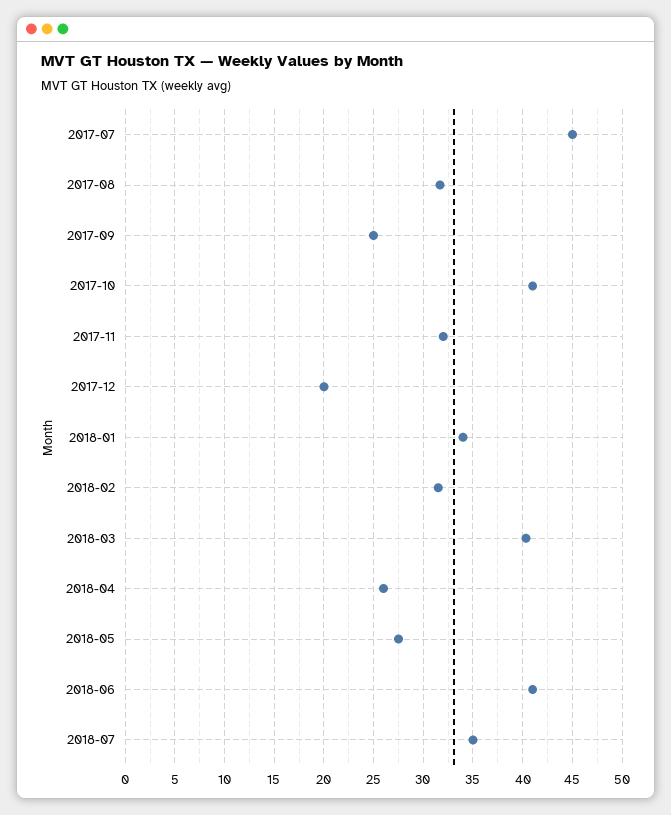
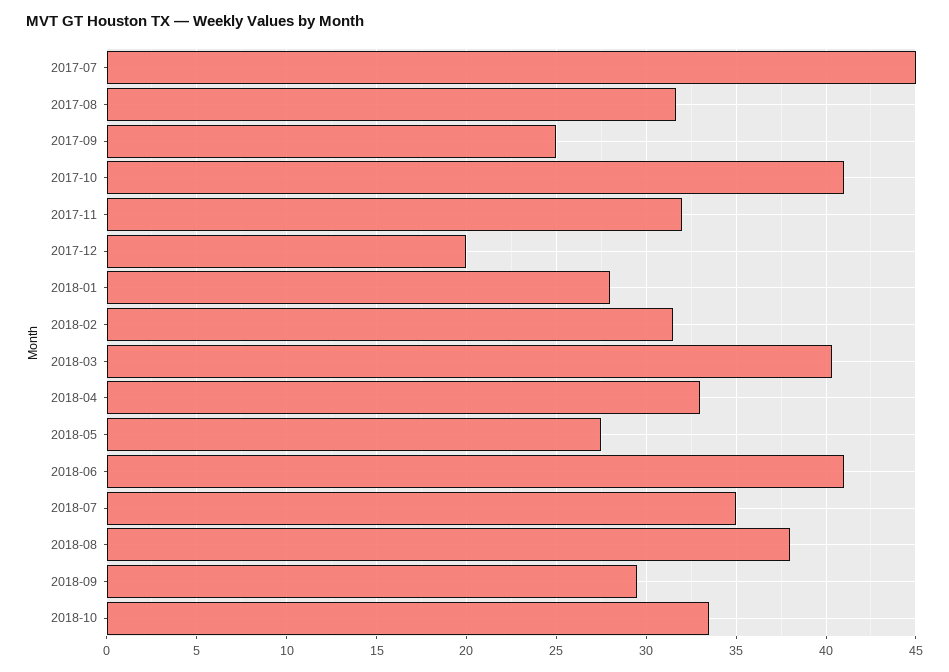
2018-01: 34 -> 28
2018-04: 26 -> 33
2018-08: none -> 38
2018-09: none -> 29.5
2018-10: none -> 33.5

